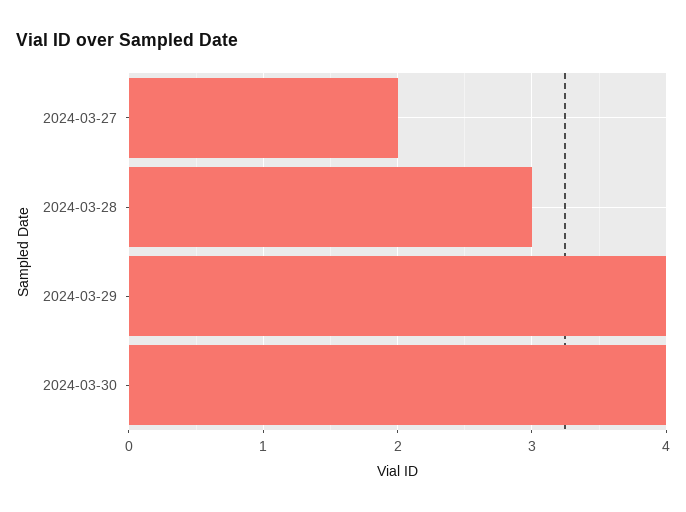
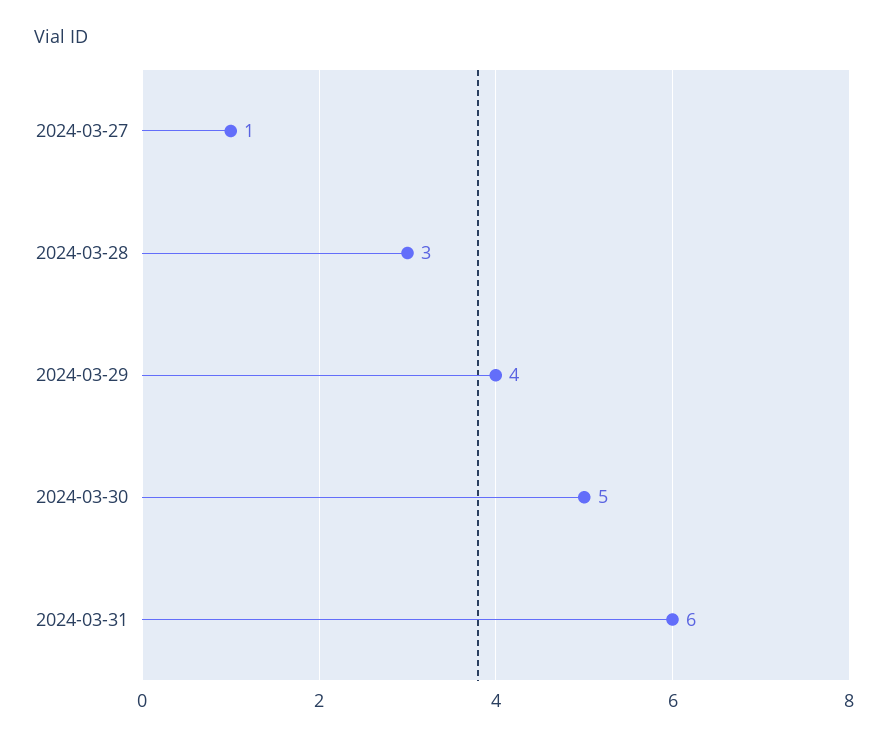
2024-03-27: 2 -> 1
2024-03-30: 4 -> 5
2024-03-31: none -> 6

